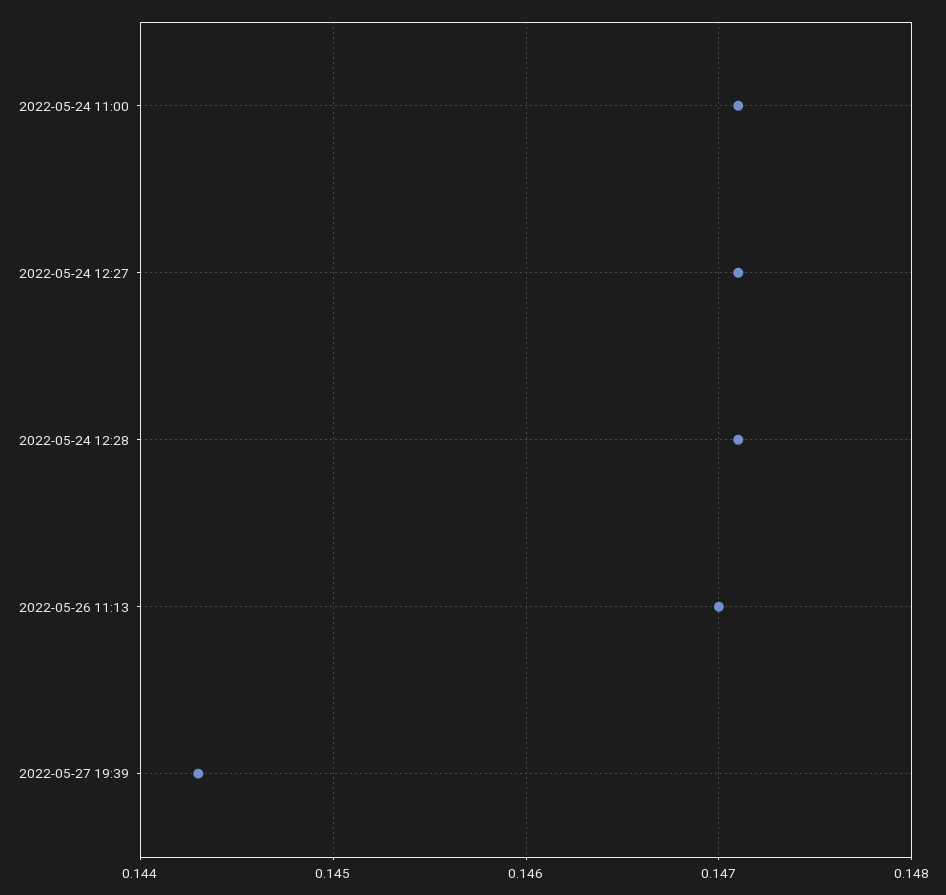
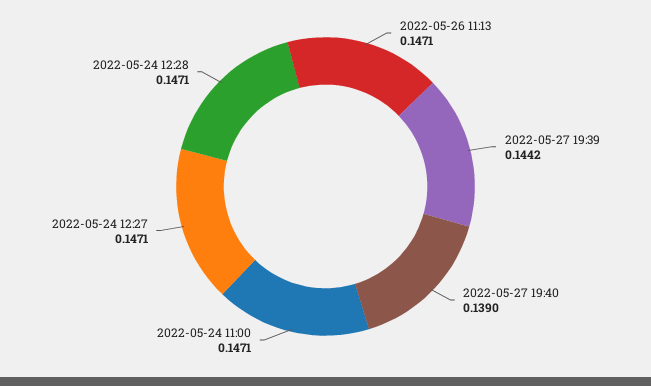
2022-05-26 11:13: 0.147 -> 0.1471
2022-05-27 19:39: 0.1443 -> 0.1442
2022-05-27 19:40: none -> 0.139

